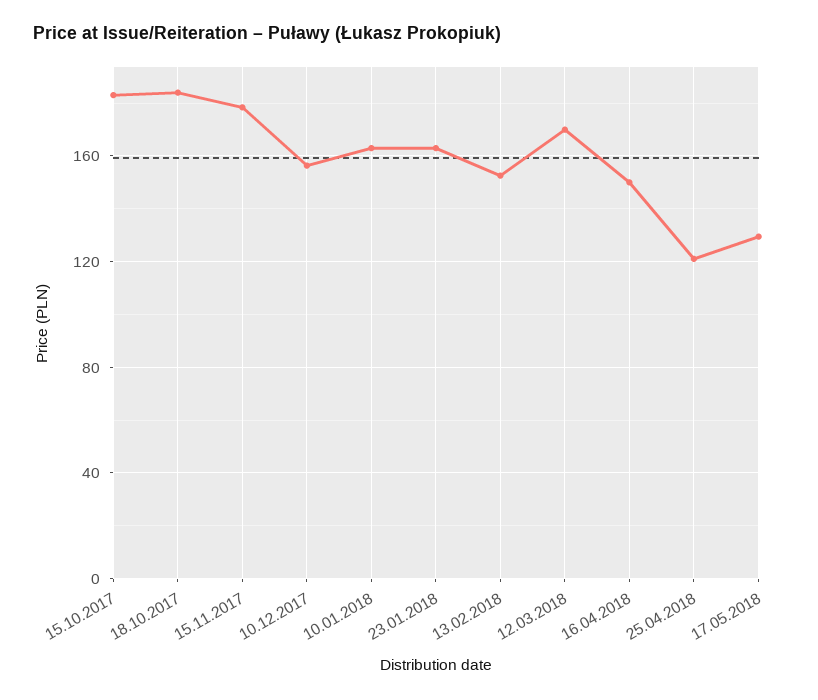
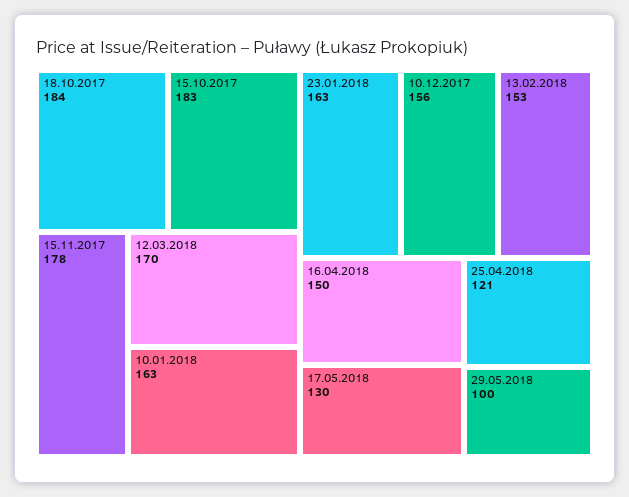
29.05.2018: none -> 100

